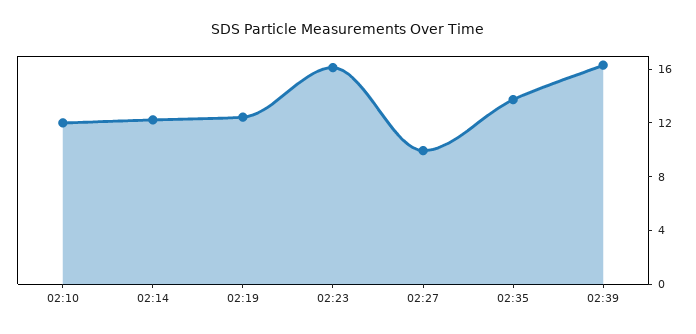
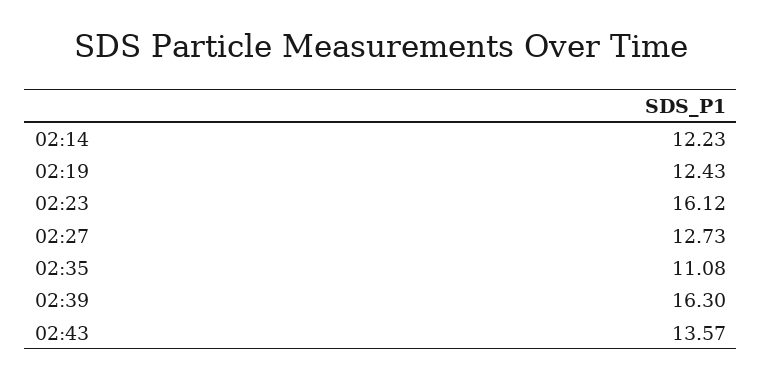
02:10: 12 -> none
02:27: 10 -> 12.73
02:35: 14 -> 11.08
02:43: none -> 13.57

